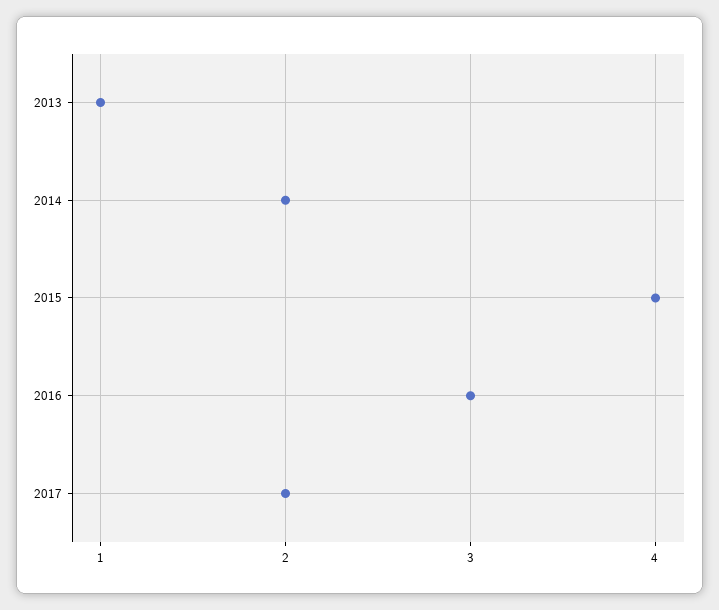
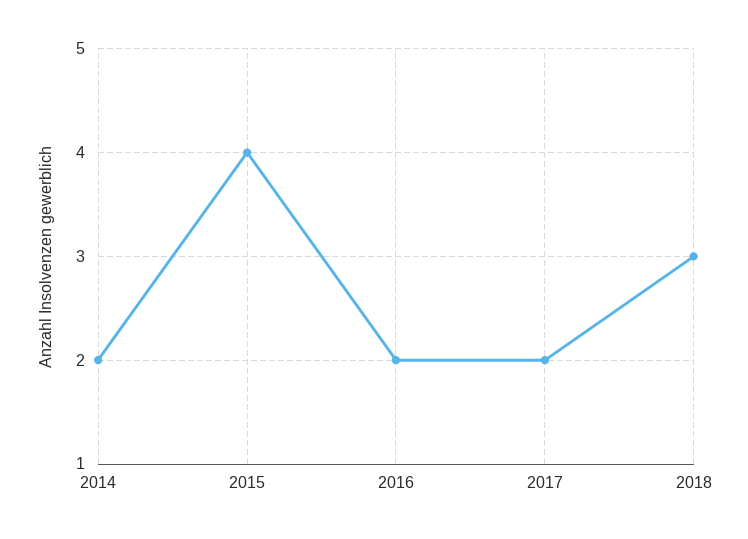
2013: 1 -> none
2016: 3 -> 2
2018: none -> 3

